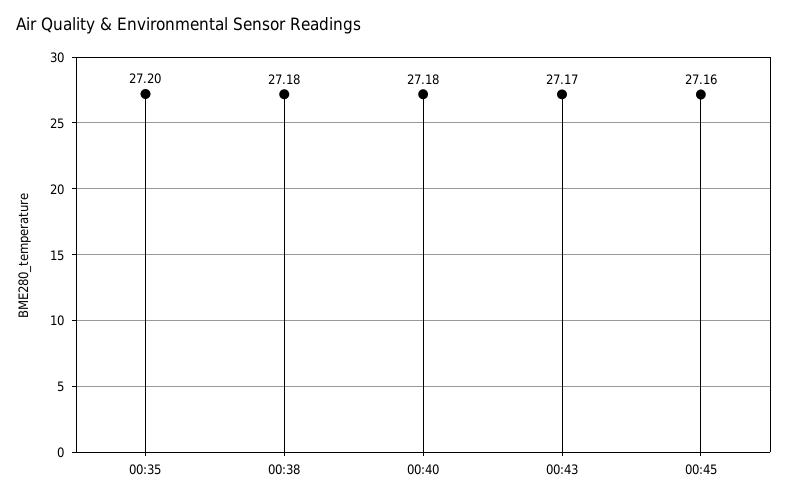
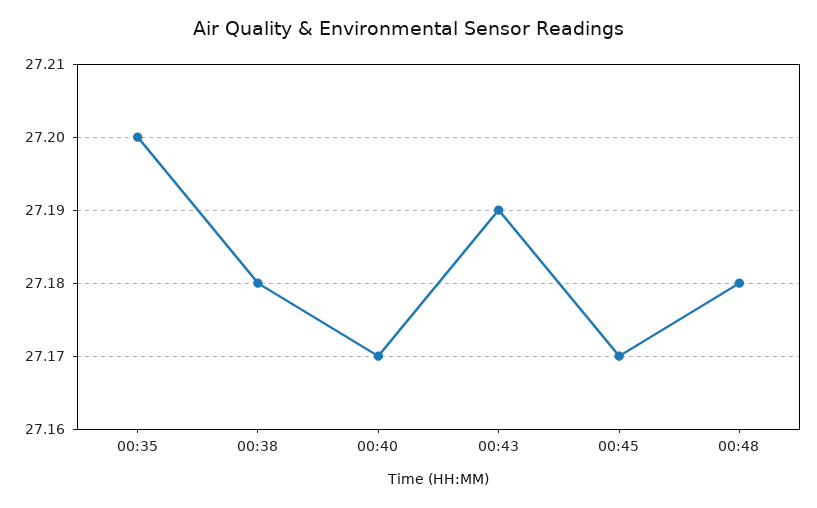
00:40: 27.18 -> 27.17
00:43: 27.17 -> 27.19
00:45: 27.16 -> 27.17
00:48: none -> 27.18

